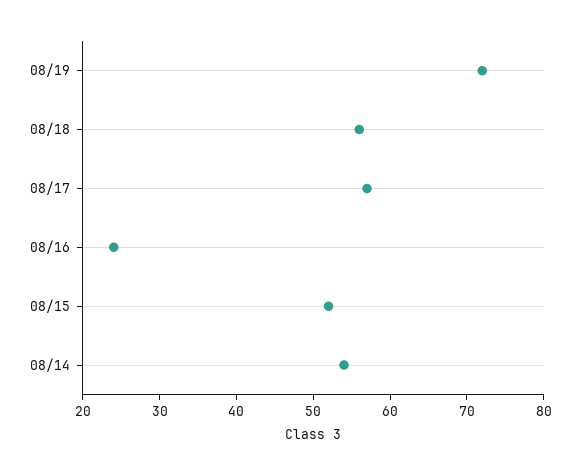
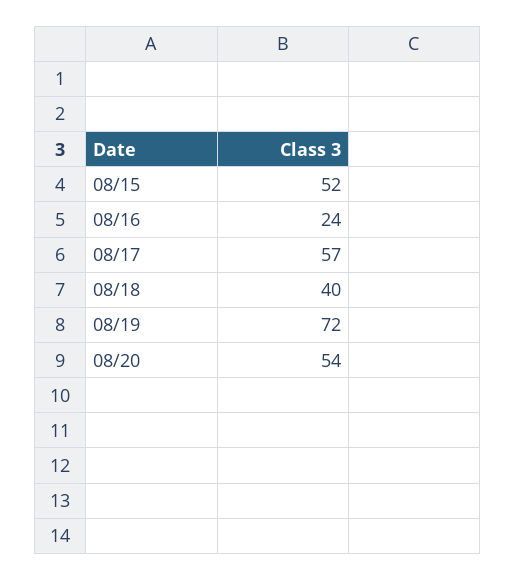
08/18: 55 -> 40
08/14: 55 -> none
08/20: none -> 54

